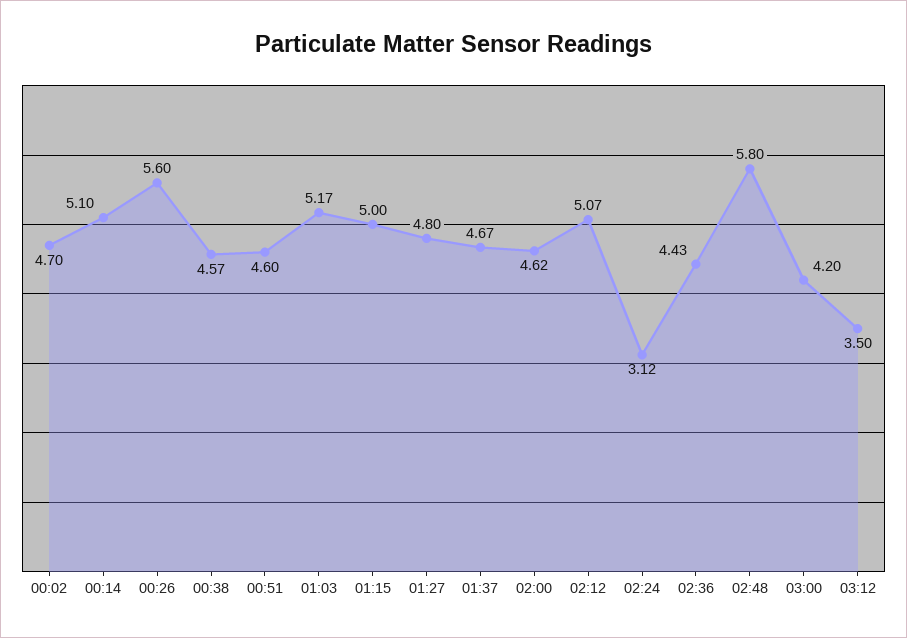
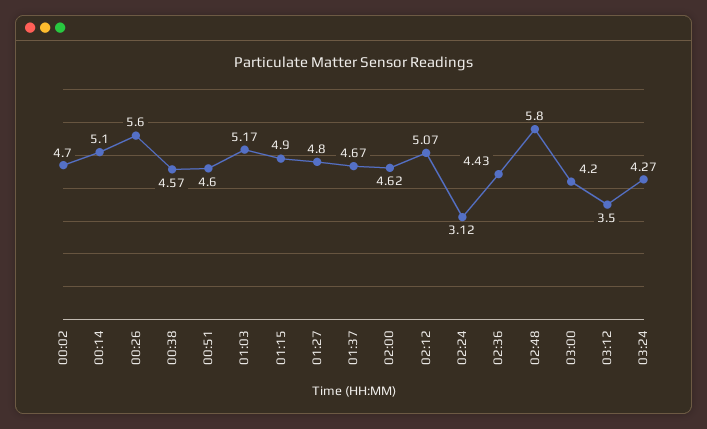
01:15: 5 -> 4.9
03:24: none -> 4.27

